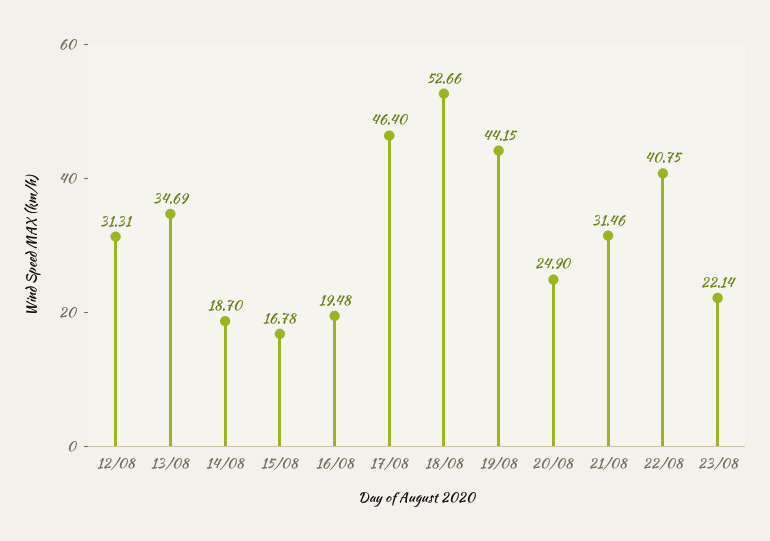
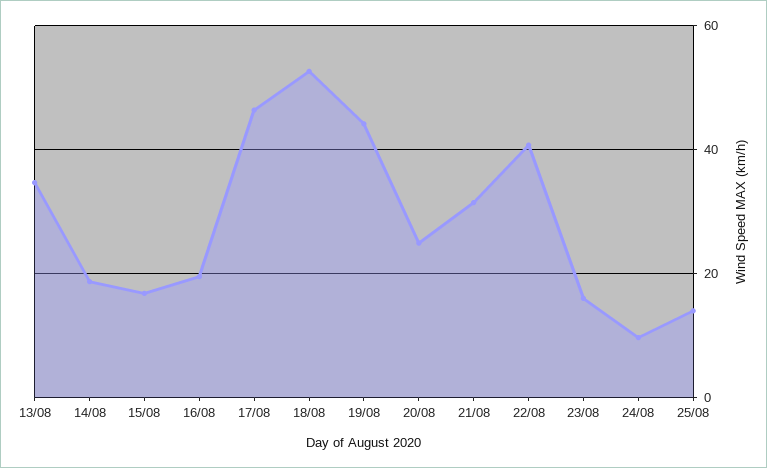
12/08: 31.31 -> none
23/08: 22.14 -> 16
24/08: none -> 10
25/08: none -> 14

